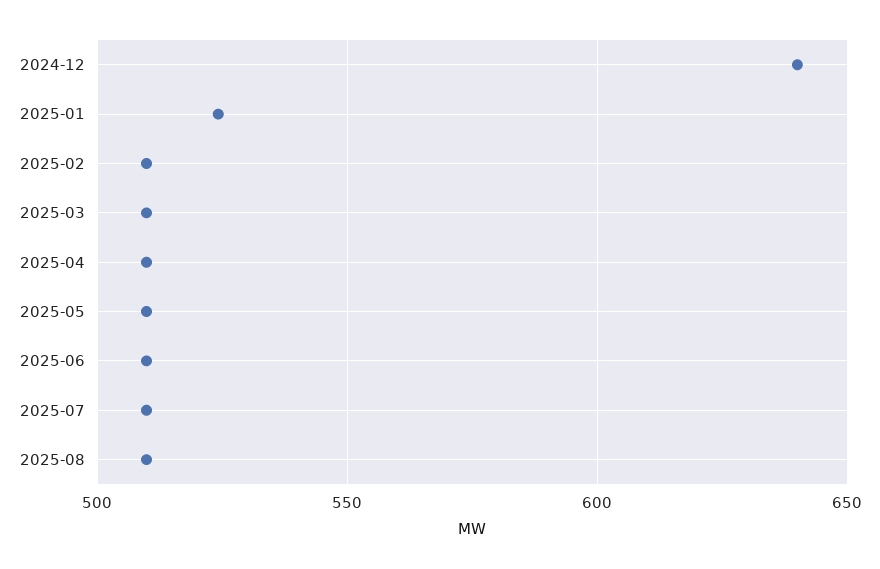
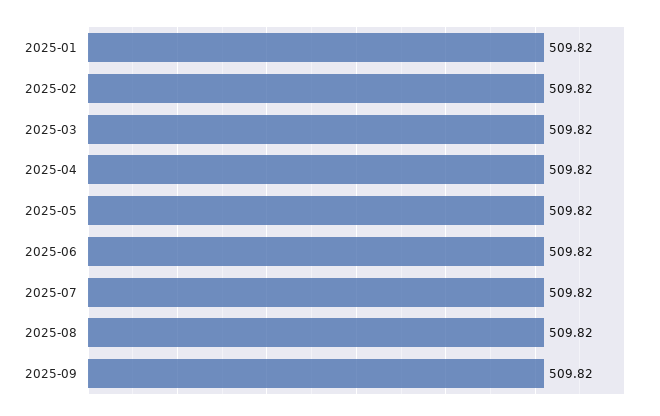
2024-12: 640 -> none
2025-01: 525 -> 509.82
2025-09: none -> 509.82

